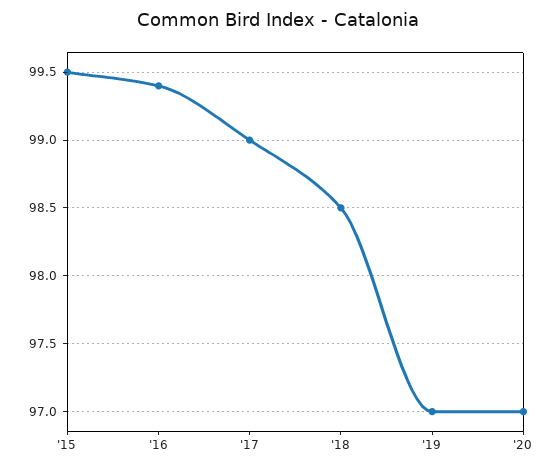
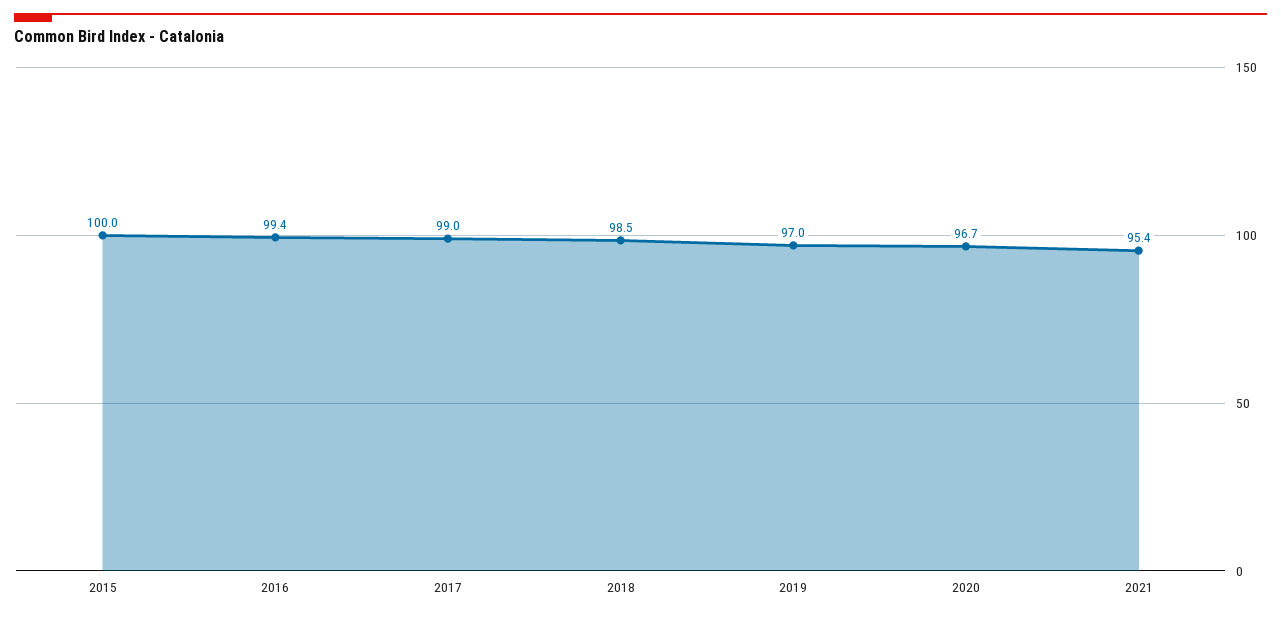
'15: 99.5 -> 100
'20: 97 -> 96.7
2021: none -> 95.4

